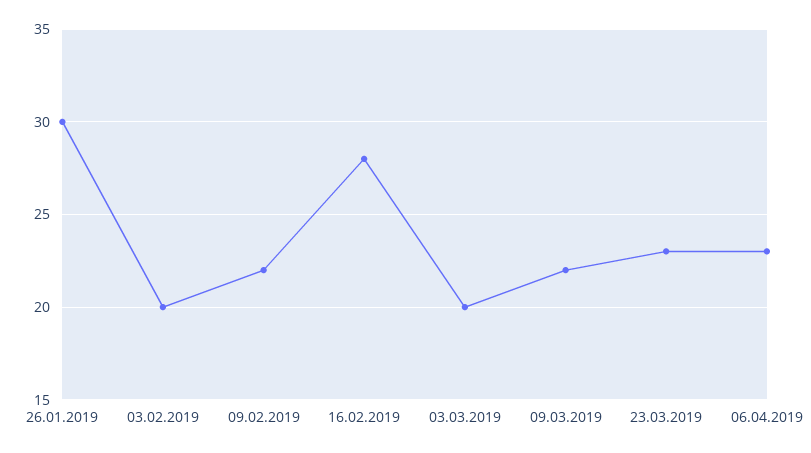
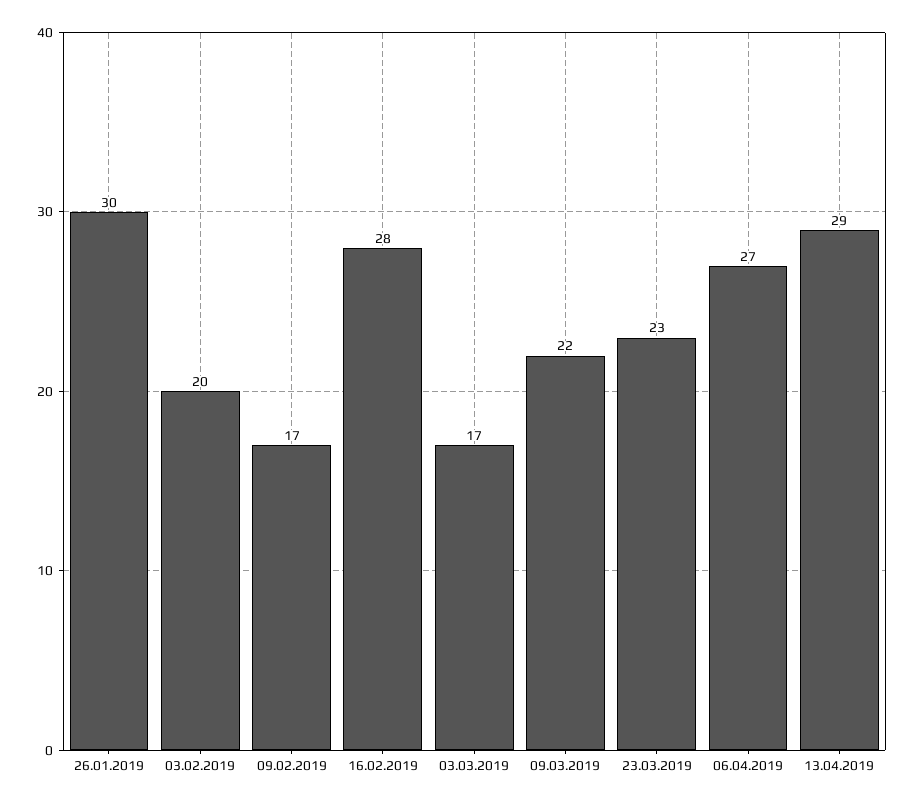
09.02.2019: 22 -> 17
03.03.2019: 20 -> 17
06.04.2019: 23 -> 27
13.04.2019: none -> 29

